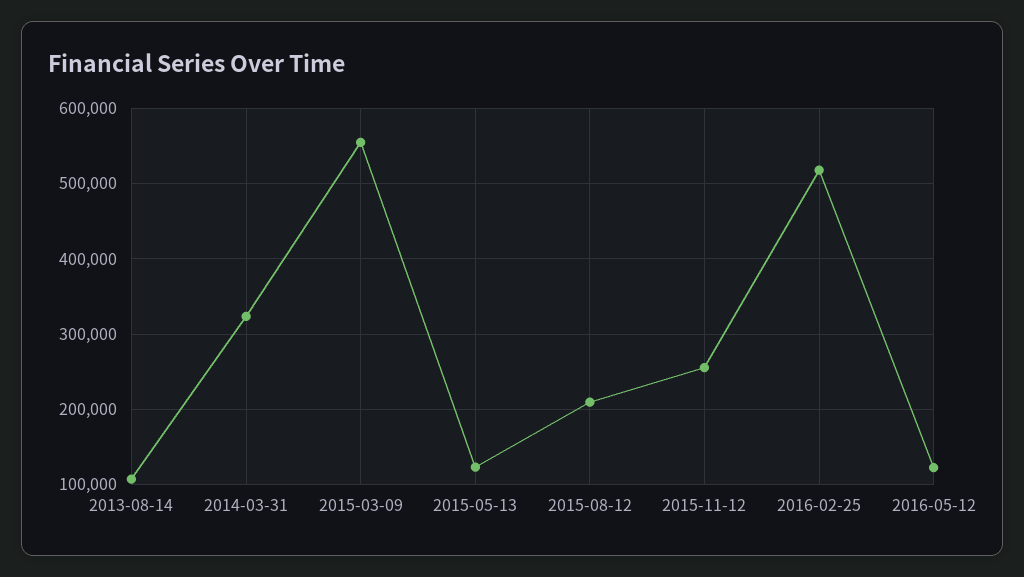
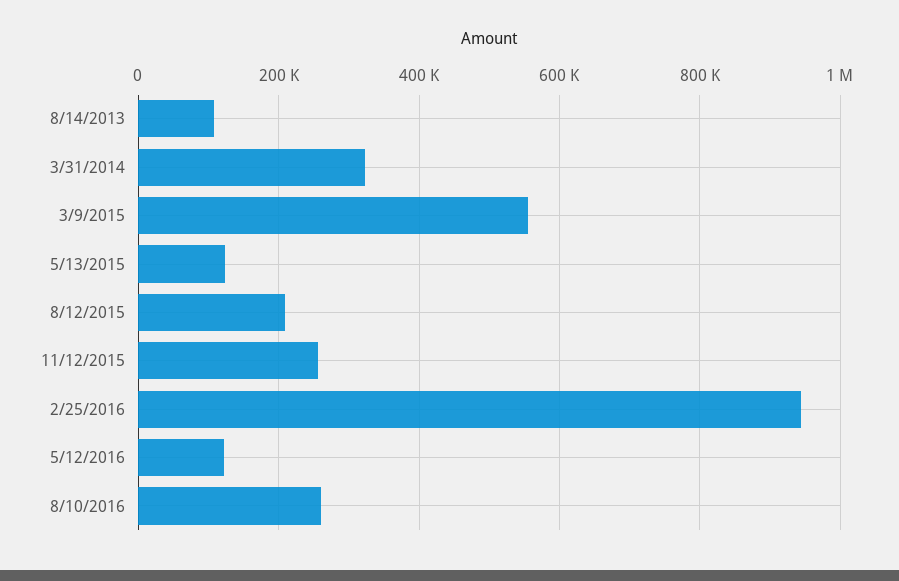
2016-02-25: 520000 -> 940000
8/10/2016: none -> 260000

